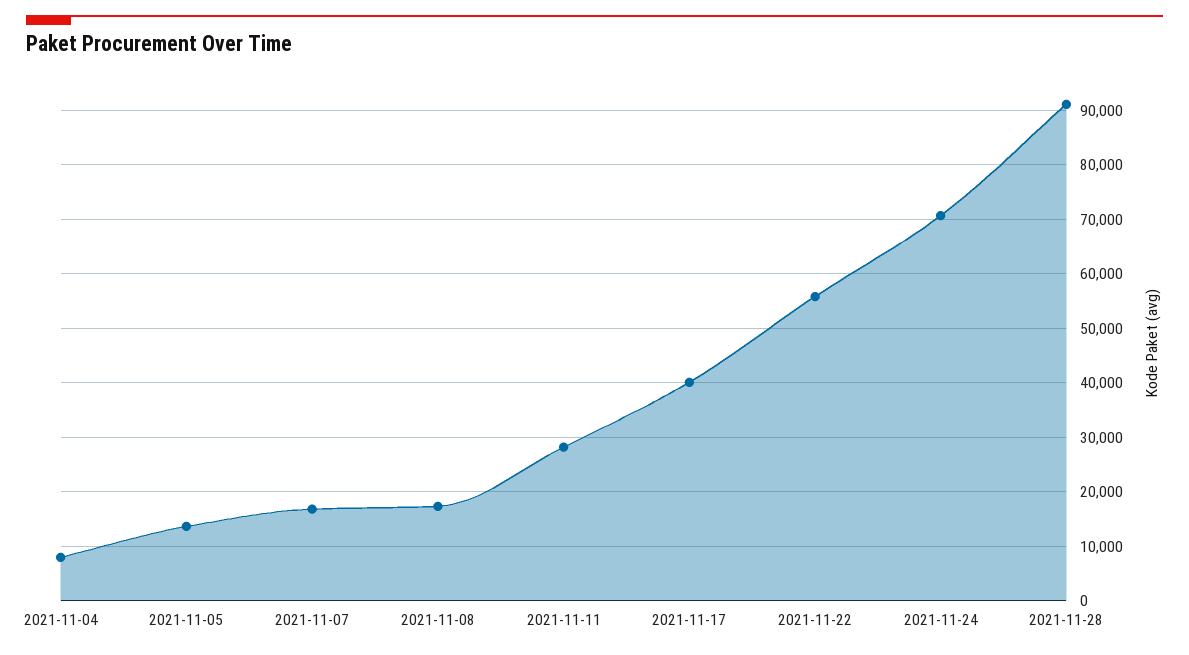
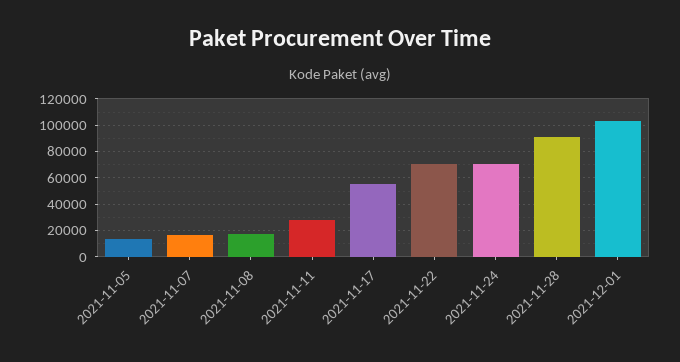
2021-11-04: 8000 -> none
2021-11-17: 40000 -> 55000
2021-11-22: 56000 -> 70000
2021-12-01: none -> 105000

